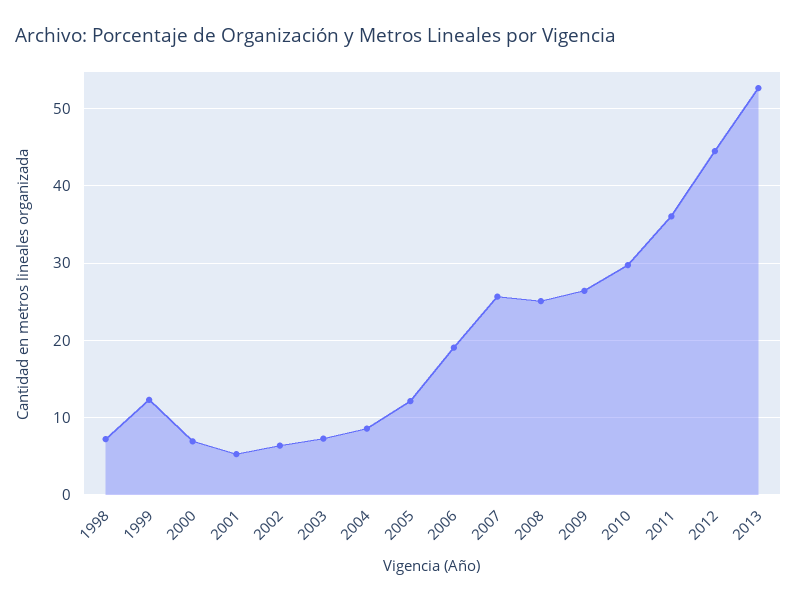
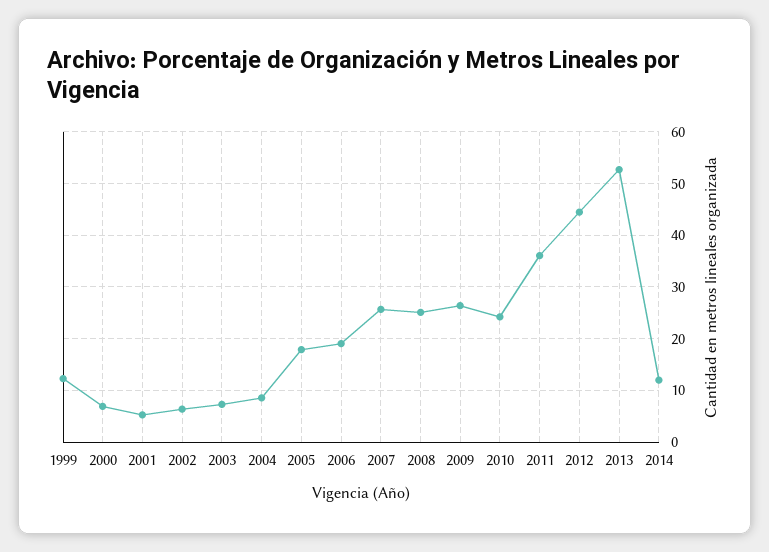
1998: 7 -> none
2005: 12 -> 18
2010: 30 -> 24
2014: none -> 12

